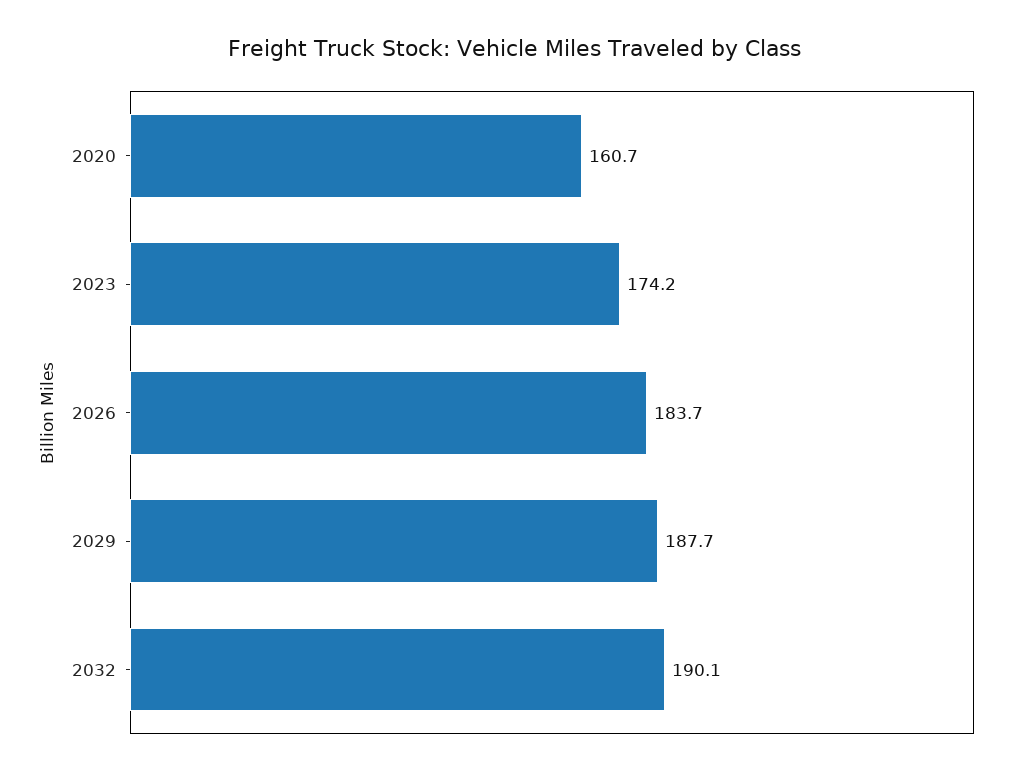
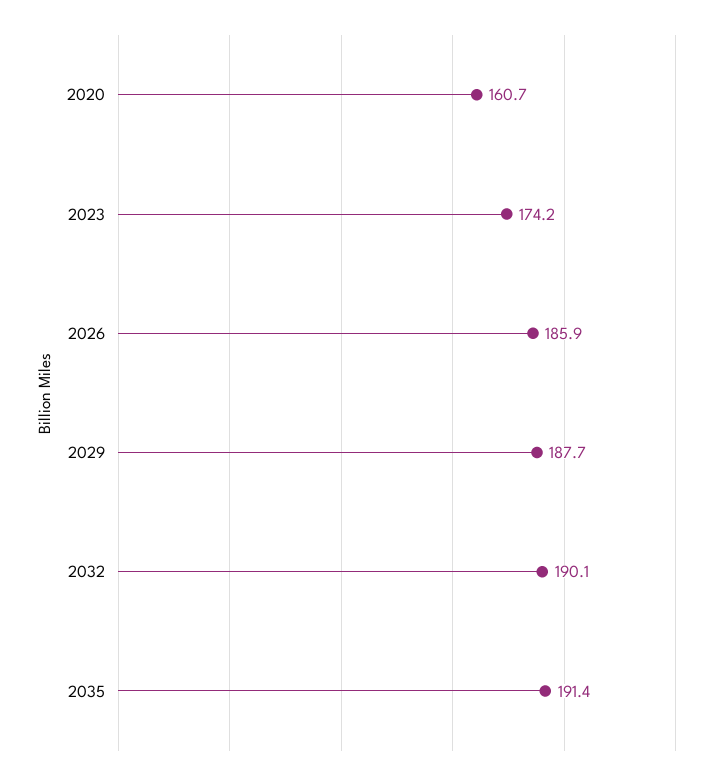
2026: 183.7 -> 185.9
2035: none -> 191.4

